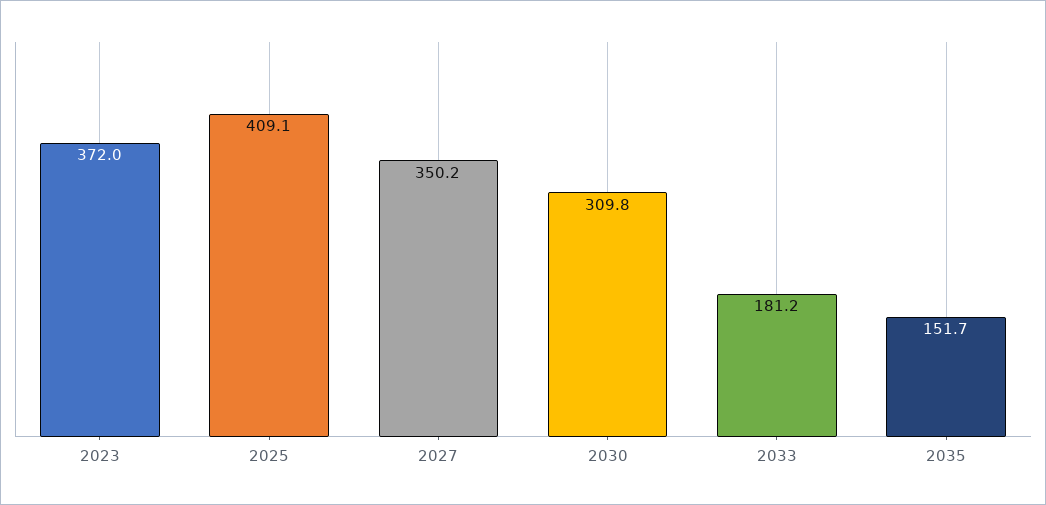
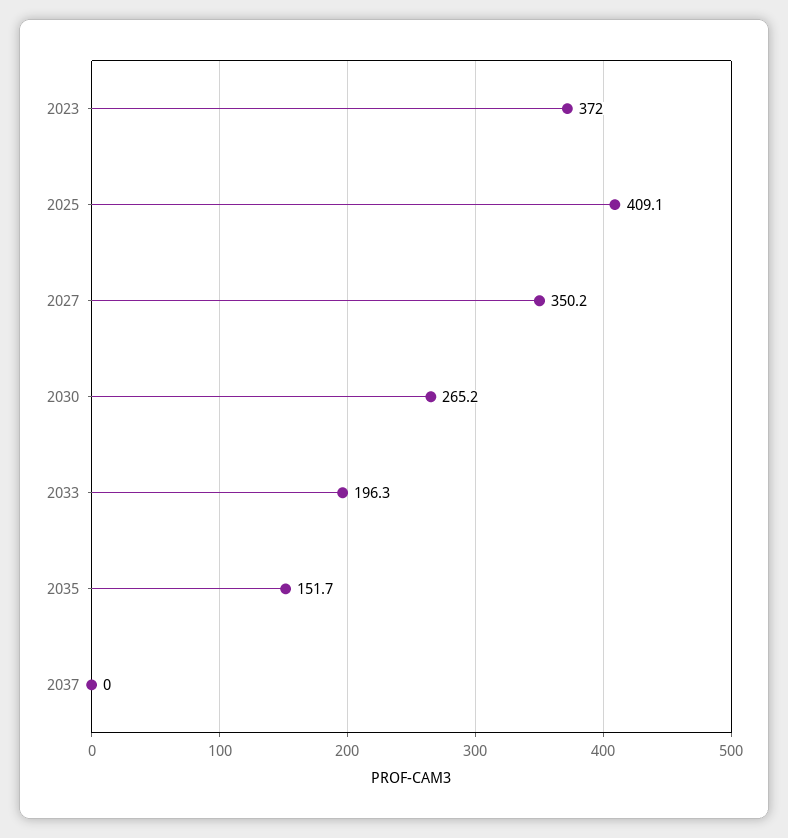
2030: 309.8 -> 265.2
2033: 181.2 -> 196.3
2037: none -> 0

